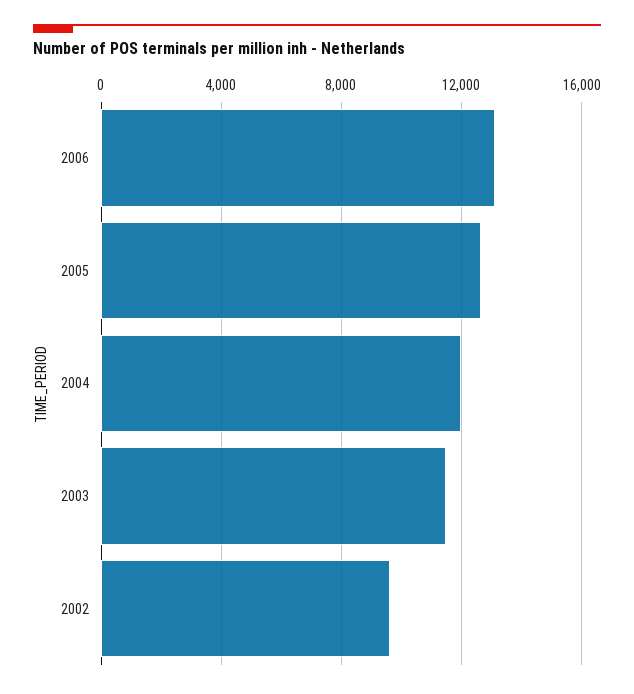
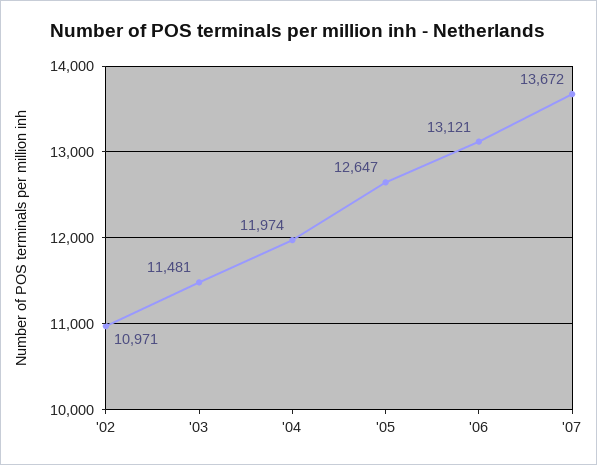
2002: 9500 -> 10971
'07: none -> 13672

